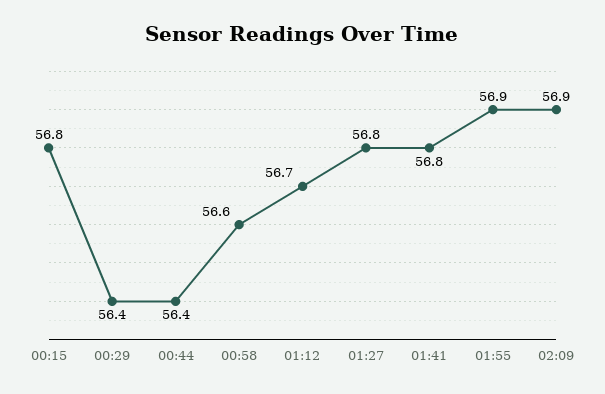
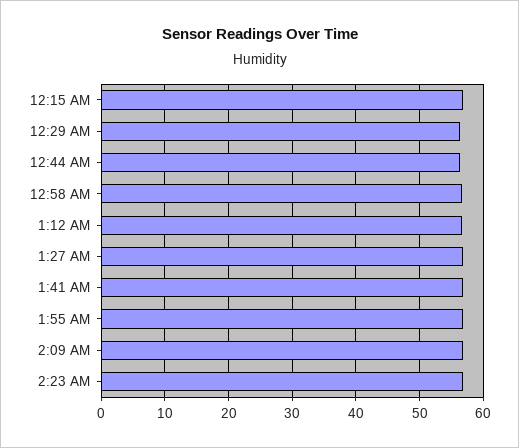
2:23 AM: none -> 57

